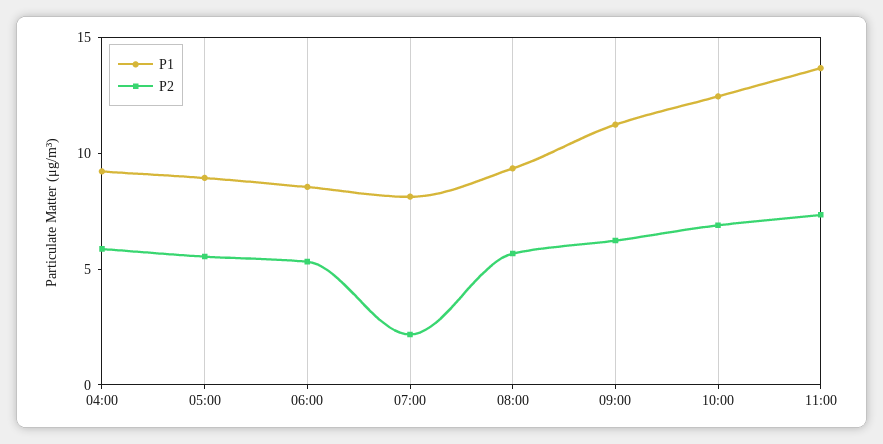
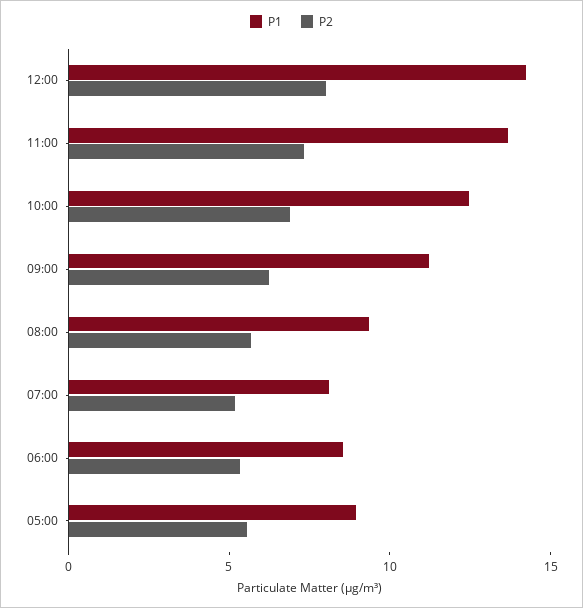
P1, 04:00: 9 -> none
P2, 04:00: 6 -> none
P2, 07:00: 2 -> 5
P1, 12:00: none -> 14
P2, 12:00: none -> 8

